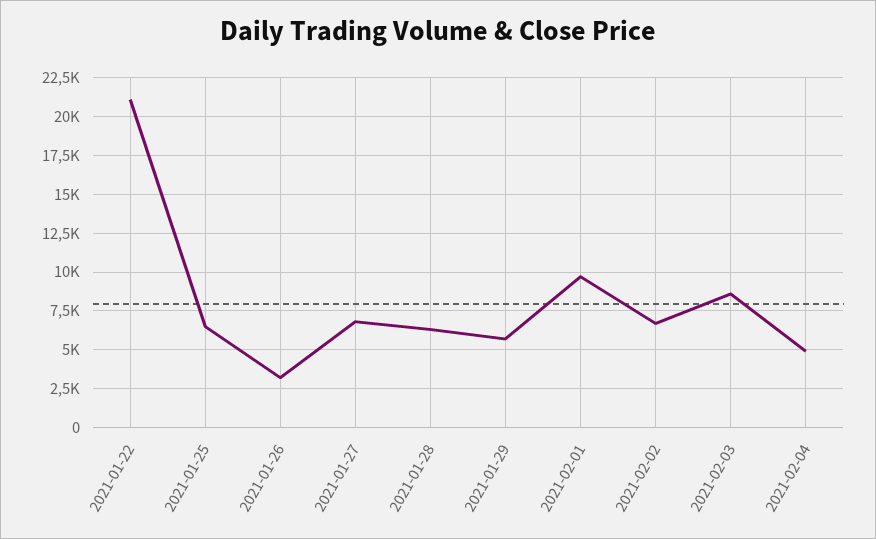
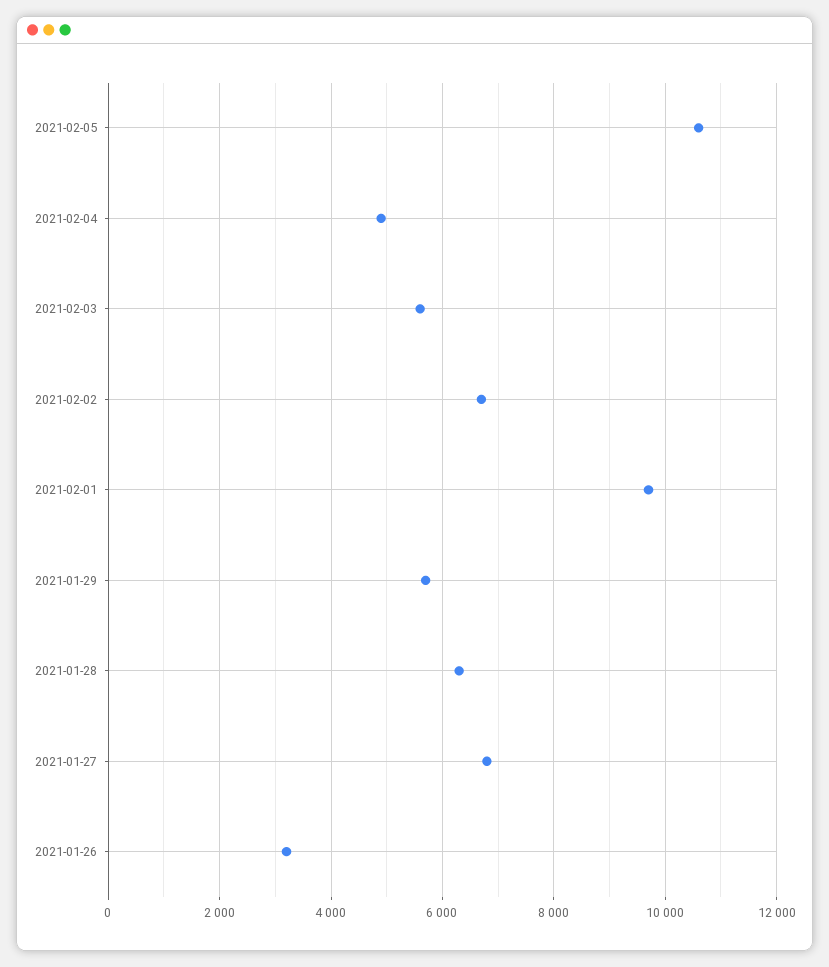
2021-01-22: 21000 -> none
2021-01-25: 6500 -> none
2021-02-03: 8500 -> 5600
2021-02-05: none -> 10600

